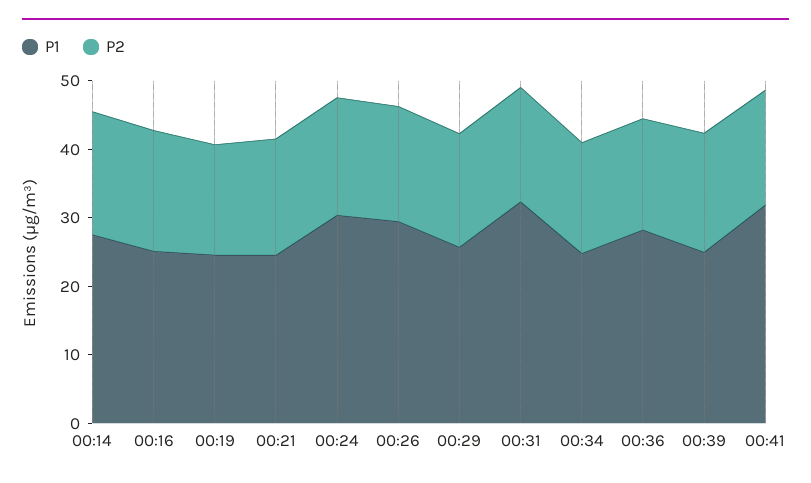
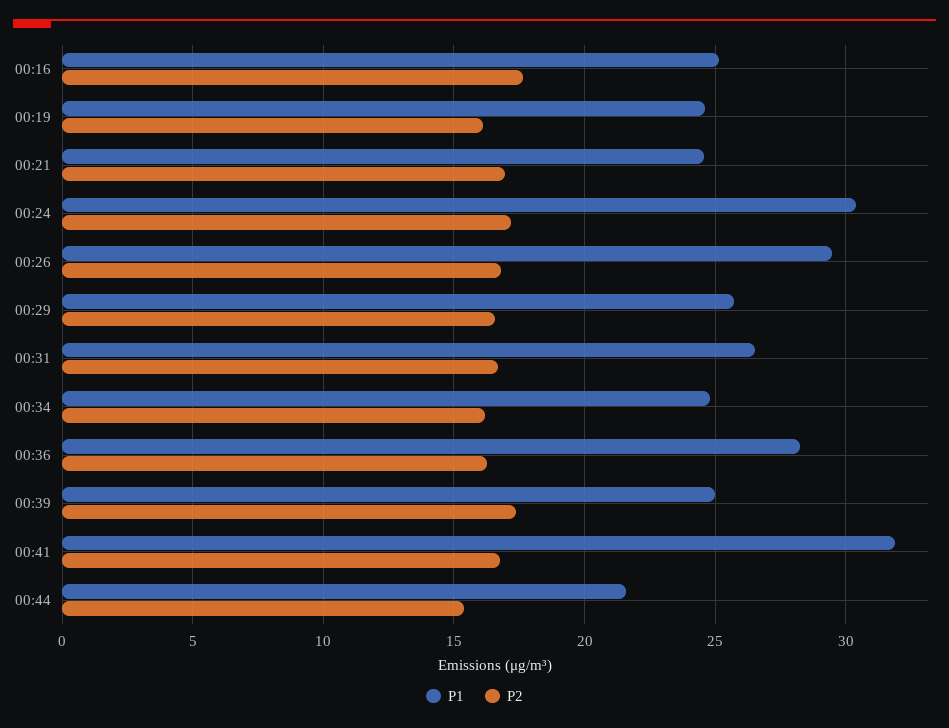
P1, 00:14: 28 -> none
P2, 00:14: 18 -> none
P1, 00:31: 32 -> 26.5
P1, 00:44: none -> 21.5
P2, 00:44: none -> 15.5

